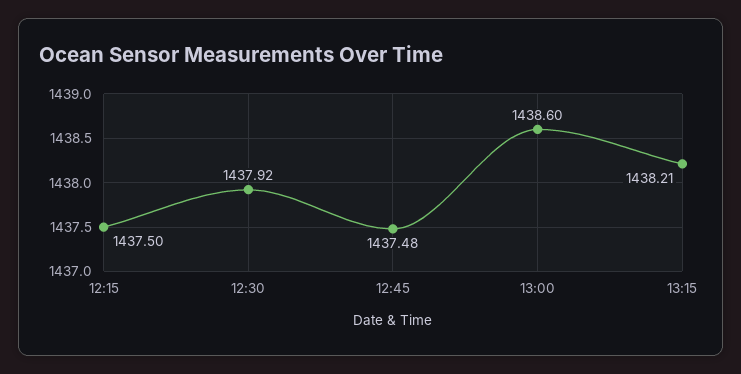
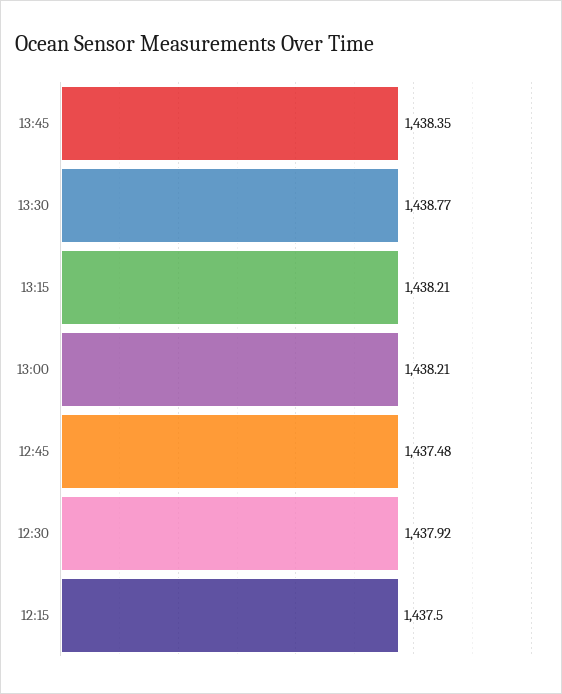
13:00: 1438.6 -> 1438.21
13:45: none -> 1438.35
13:30: none -> 1438.77

